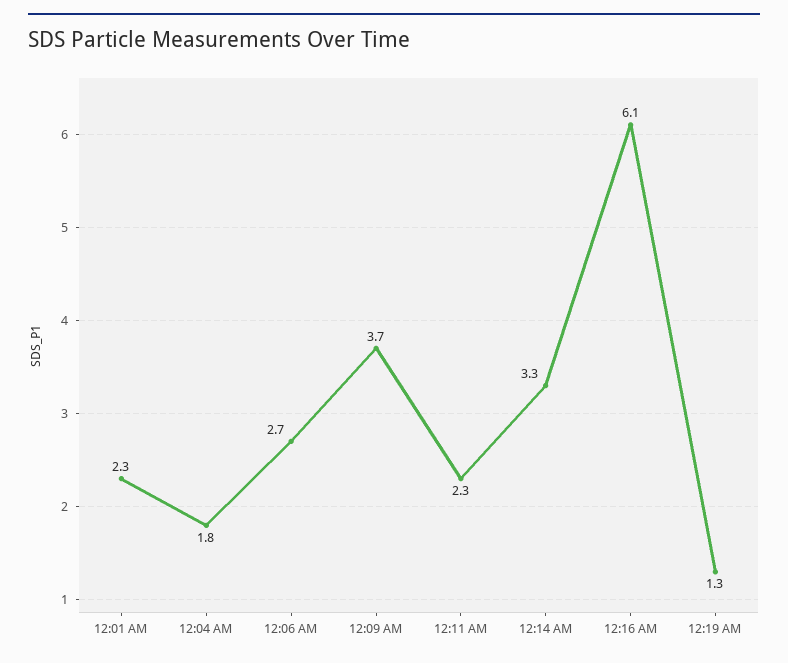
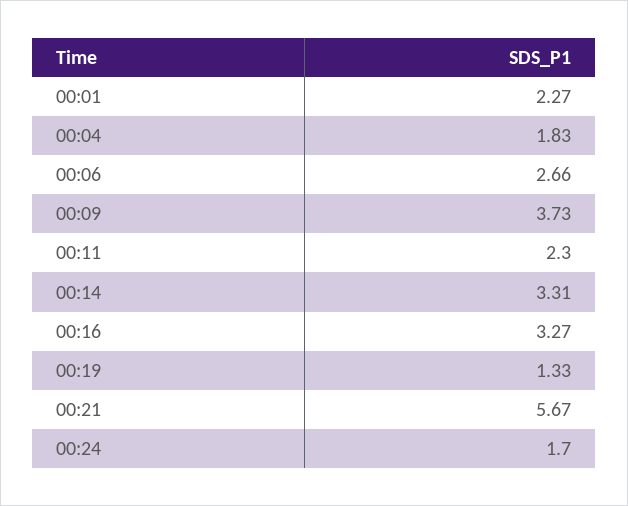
12:16 AM: 6.1 -> 3.27
00:21: none -> 5.67
00:24: none -> 1.7

